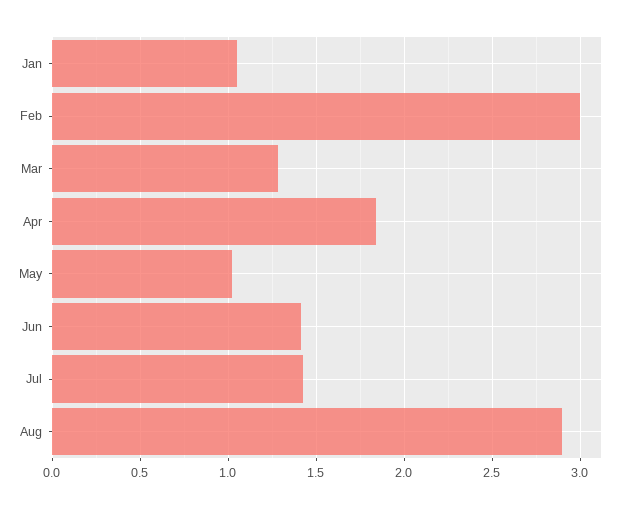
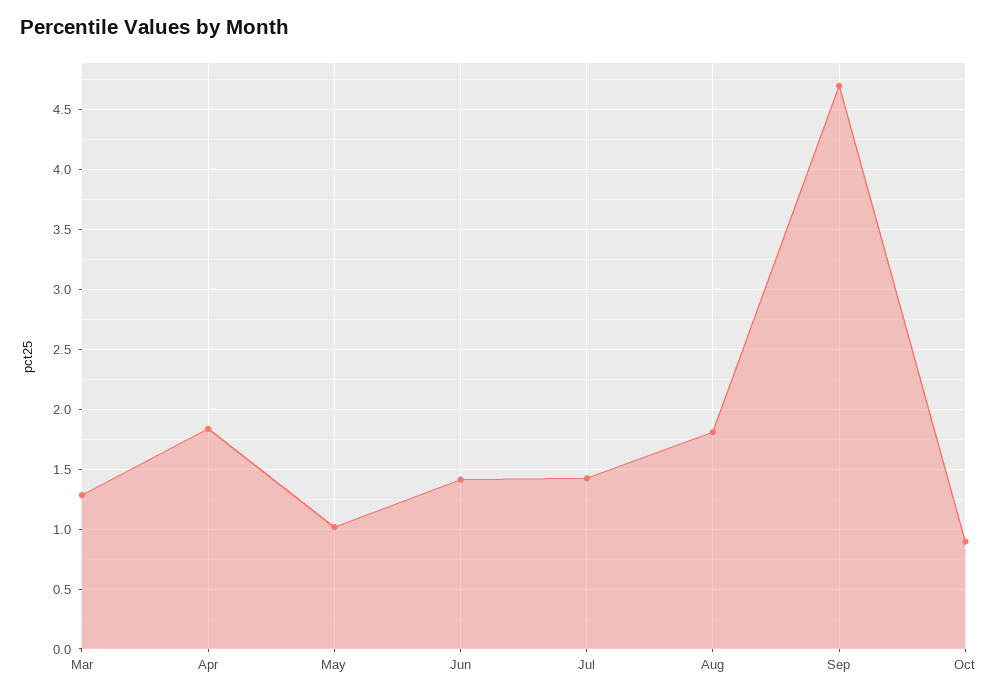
Jan: 1.05 -> none
Feb: 3 -> none
Aug: 2.9 -> 1.8
Sep: none -> 4.7
Oct: none -> 0.9

